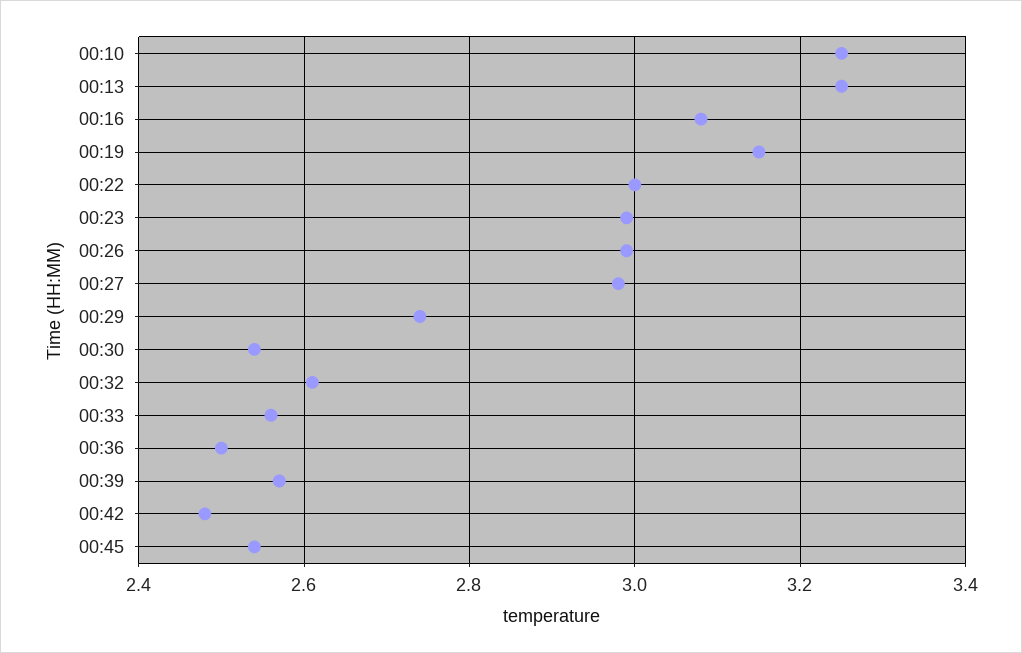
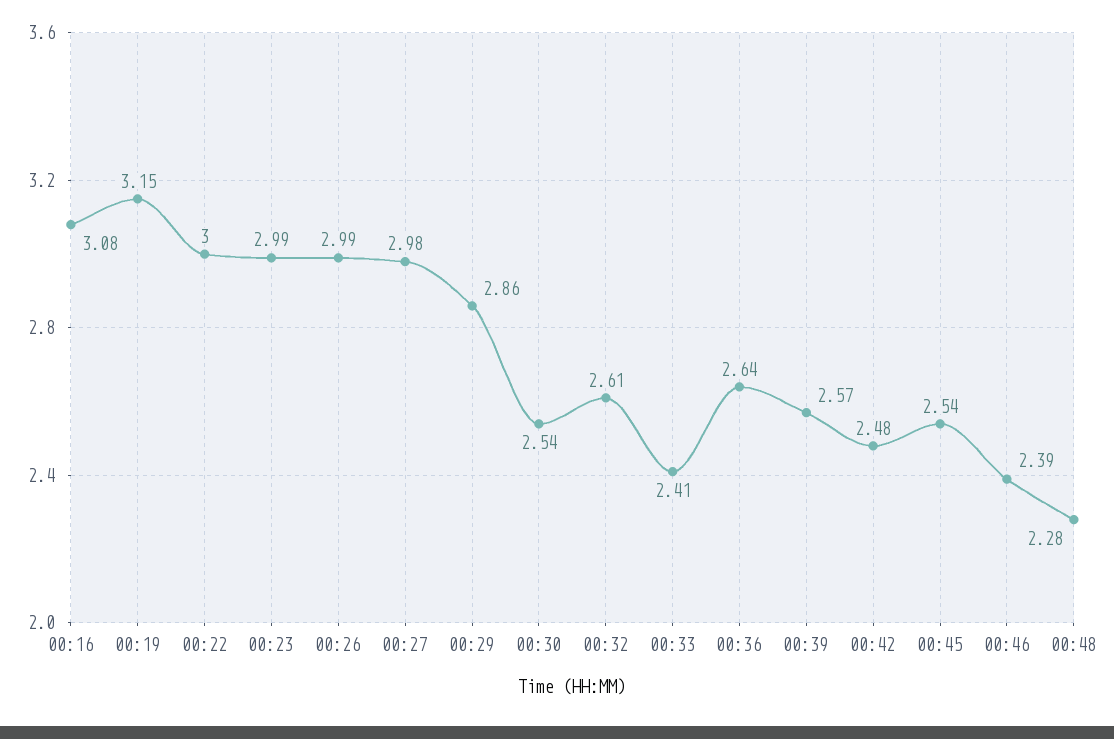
00:10: 3.25 -> none
00:13: 3.25 -> none
00:29: 2.75 -> 2.86
00:33: 2.55 -> 2.41
00:36: 2.5 -> 2.64
00:46: none -> 2.39
00:48: none -> 2.28

